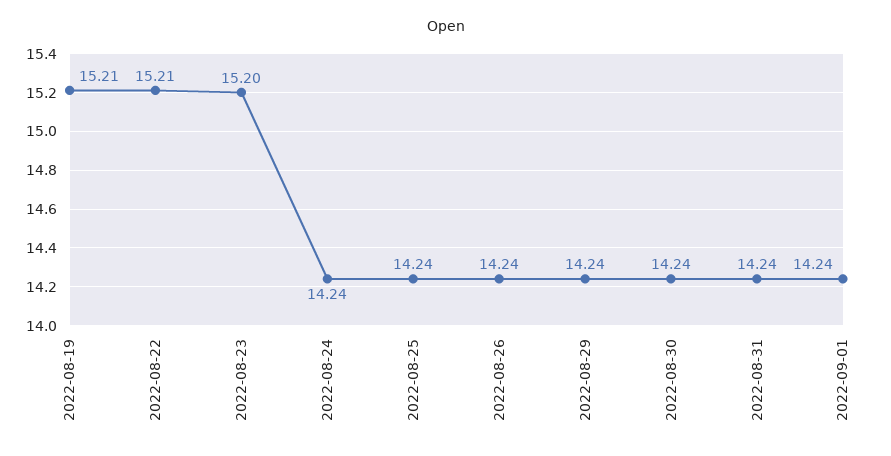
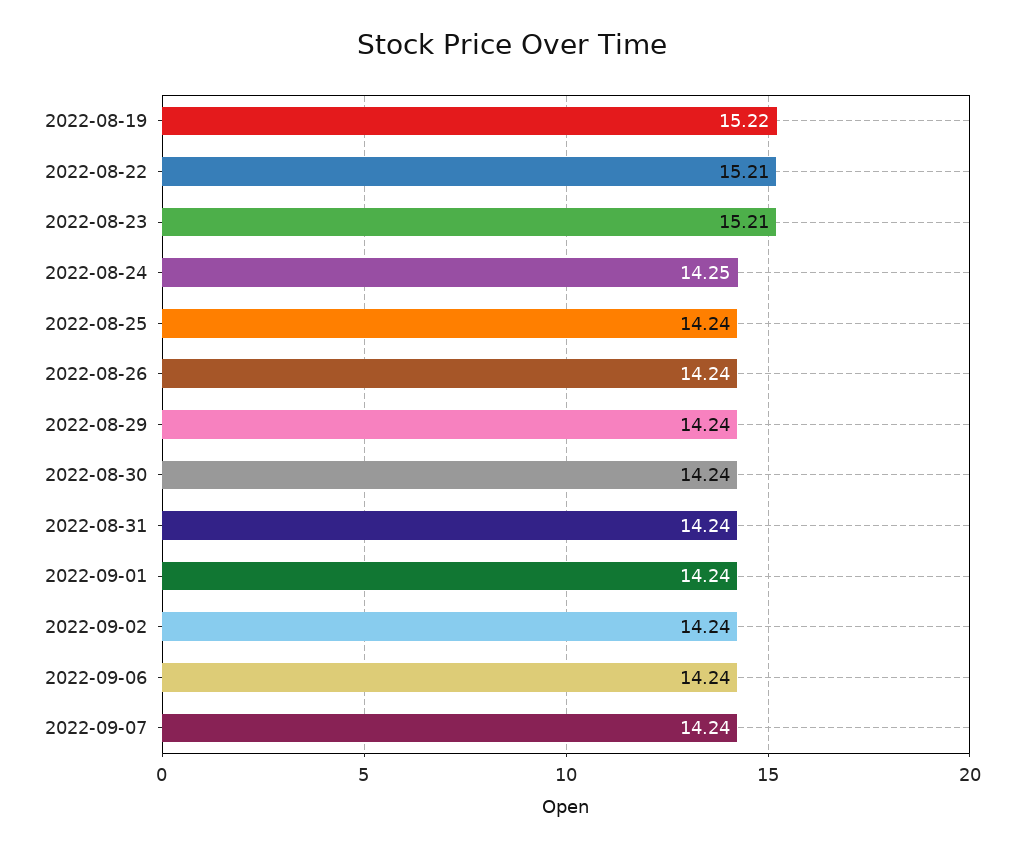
2022-08-19: 15.21 -> 15.22
2022-08-23: 15.2 -> 15.21
2022-08-24: 14.24 -> 14.25
2022-09-02: none -> 14.24
2022-09-06: none -> 14.24
2022-09-07: none -> 14.24

